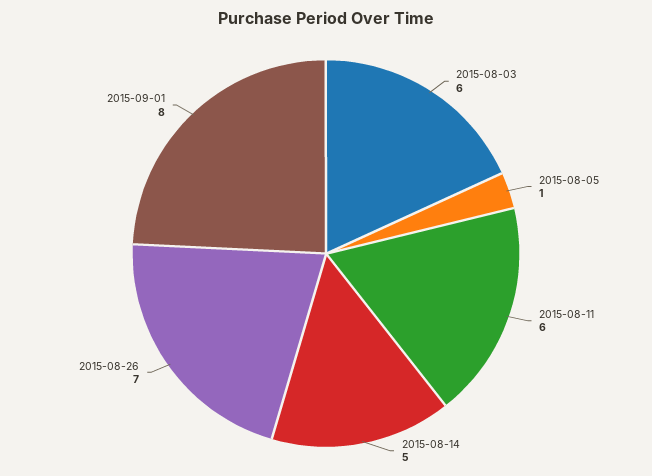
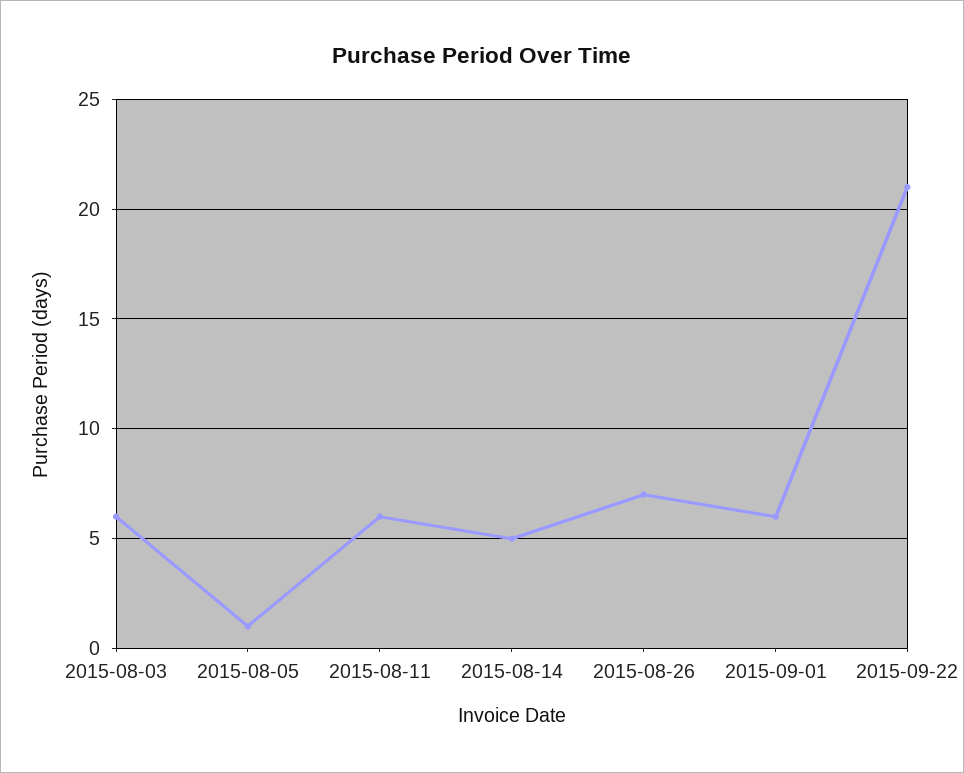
2015-09-01: 8 -> 6
2015-09-22: none -> 21

